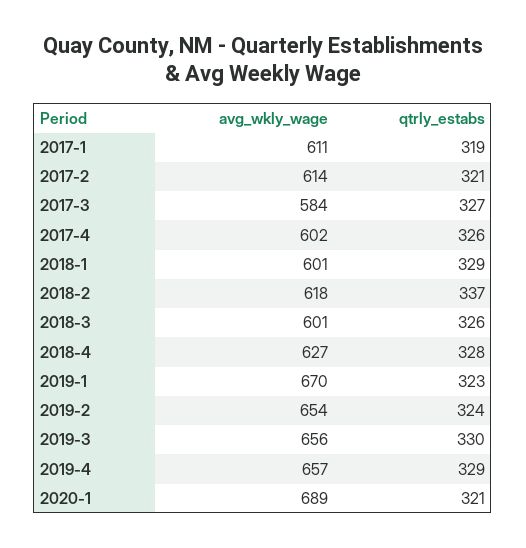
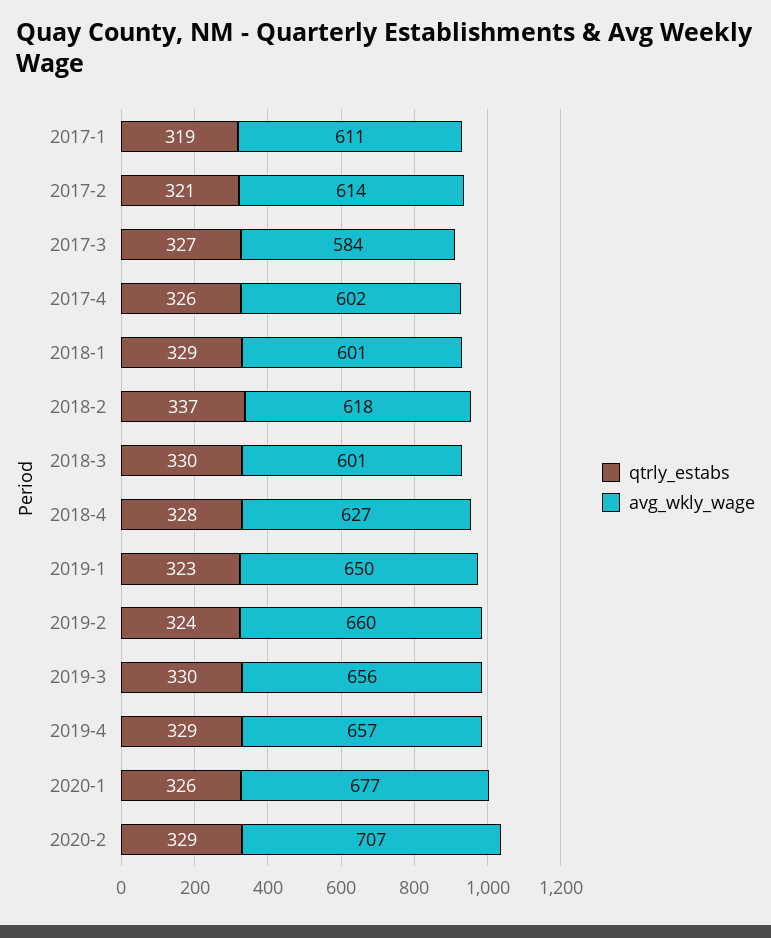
qtrly_estabs, 2018-3: 326 -> 330
avg_wkly_wage, 2019-1: 670 -> 650
avg_wkly_wage, 2019-2: 654 -> 660
avg_wkly_wage, 2020-1: 689 -> 677
qtrly_estabs, 2020-1: 321 -> 326
qtrly_estabs, 2020-2: none -> 329
avg_wkly_wage, 2020-2: none -> 707

